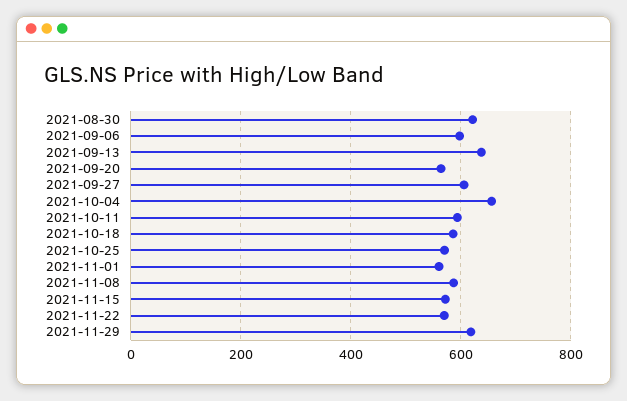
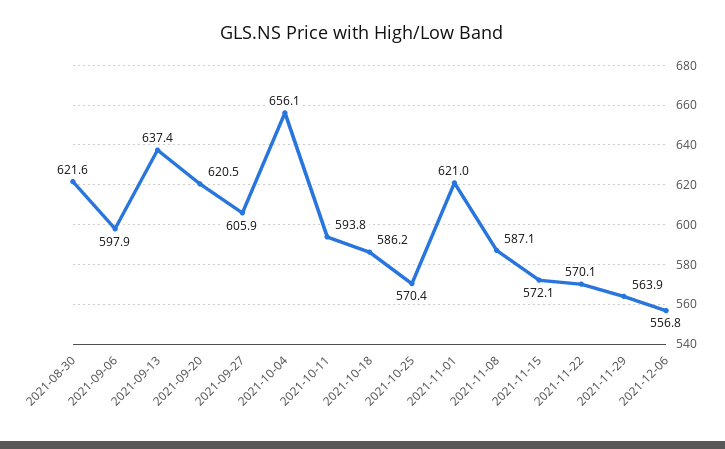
2021-09-20: 560 -> 620.5
2021-11-01: 560 -> 621
2021-11-29: 620 -> 563.9
2021-12-06: none -> 556.8

